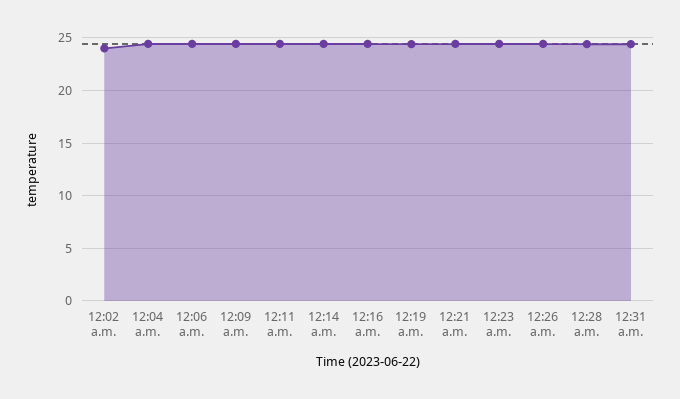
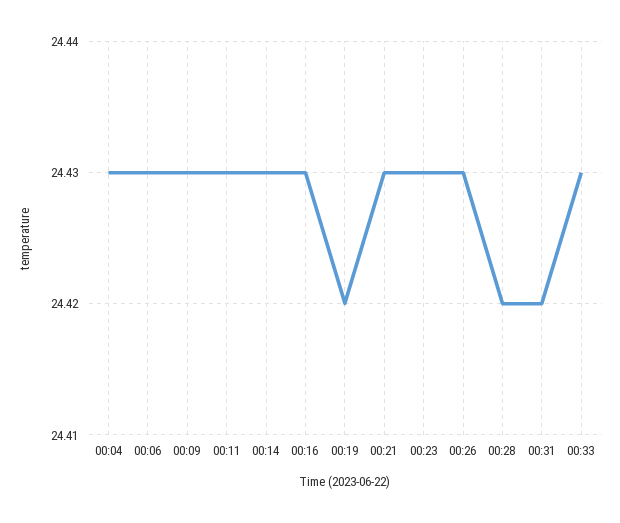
12:02 a.m.: 24 -> none
00:33: none -> 24.43

